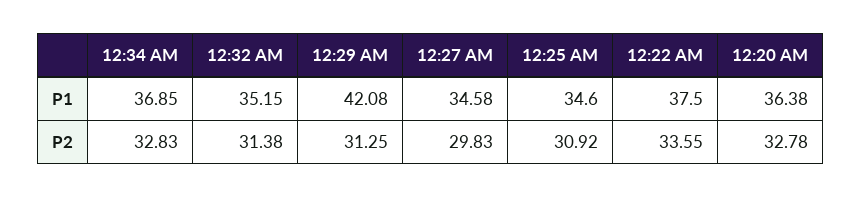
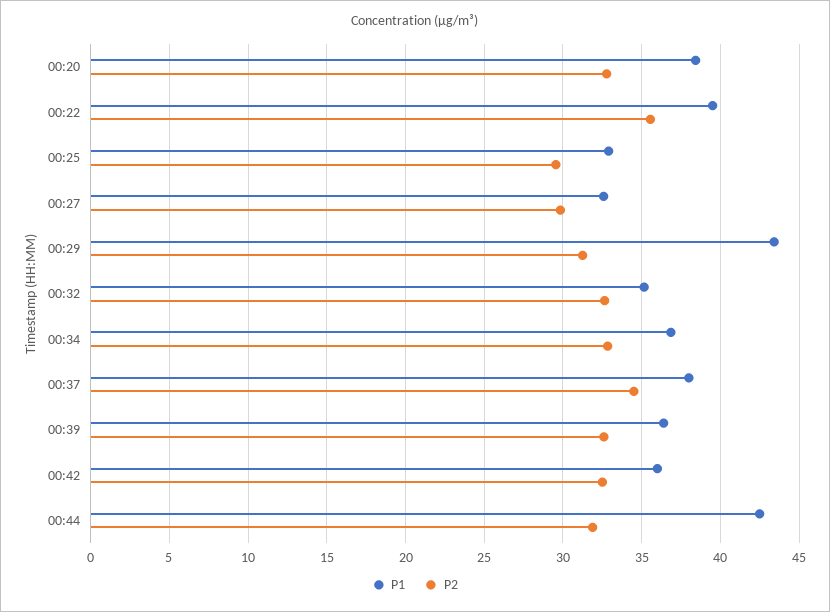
P1, 12:29 AM: 42.08 -> 43.5
P1, 12:27 AM: 34.58 -> 32.5
P1, 12:25 AM: 34.6 -> 33
P1, 12:22 AM: 37.5 -> 39.5
P1, 12:20 AM: 36.38 -> 38.5
P2, 12:32 AM: 31.38 -> 32.5
P2, 12:25 AM: 30.92 -> 29.5
P2, 12:22 AM: 33.55 -> 35.5
P1, 00:37: none -> 38
P2, 00:37: none -> 34.5
P1, 00:39: none -> 36.5
P2, 00:39: none -> 32.5
P1, 00:42: none -> 36
P2, 00:42: none -> 32.5
P1, 00:44: none -> 42.5
P2, 00:44: none -> 32

